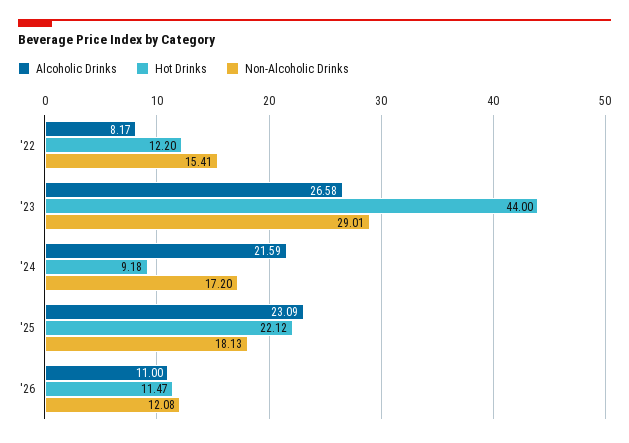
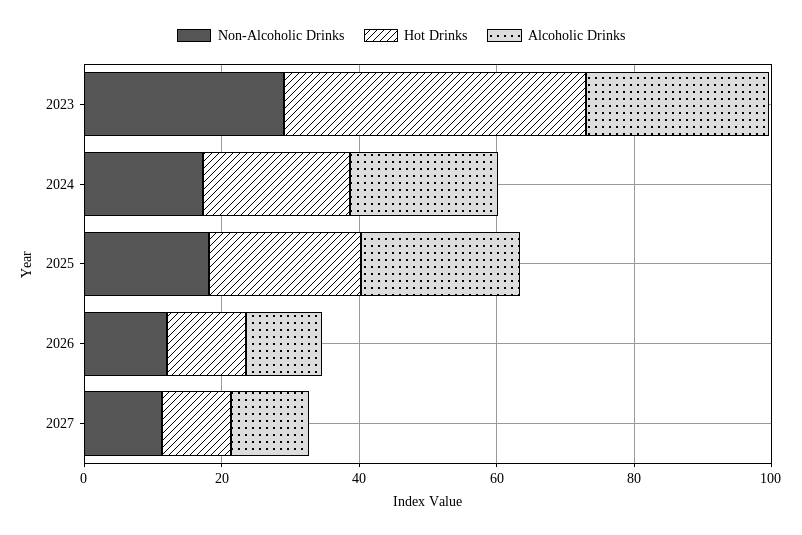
Alcoholic Drinks, '22: 8.17 -> none
Hot Drinks, '22: 12.2 -> none
Non-Alcoholic Drinks, '22: 15.41 -> none
Hot Drinks, '24: 9.18 -> 20
Non-Alcoholic Drinks, 2027: none -> 10
Hot Drinks, 2027: none -> 10
Alcoholic Drinks, 2027: none -> 10

